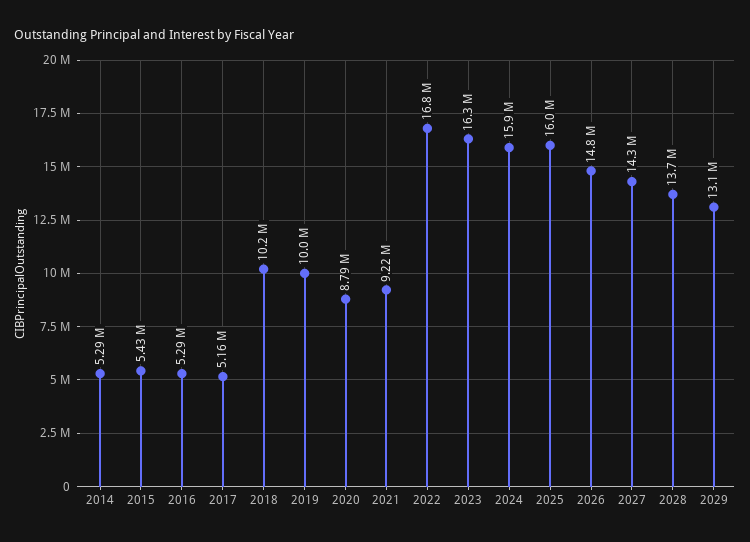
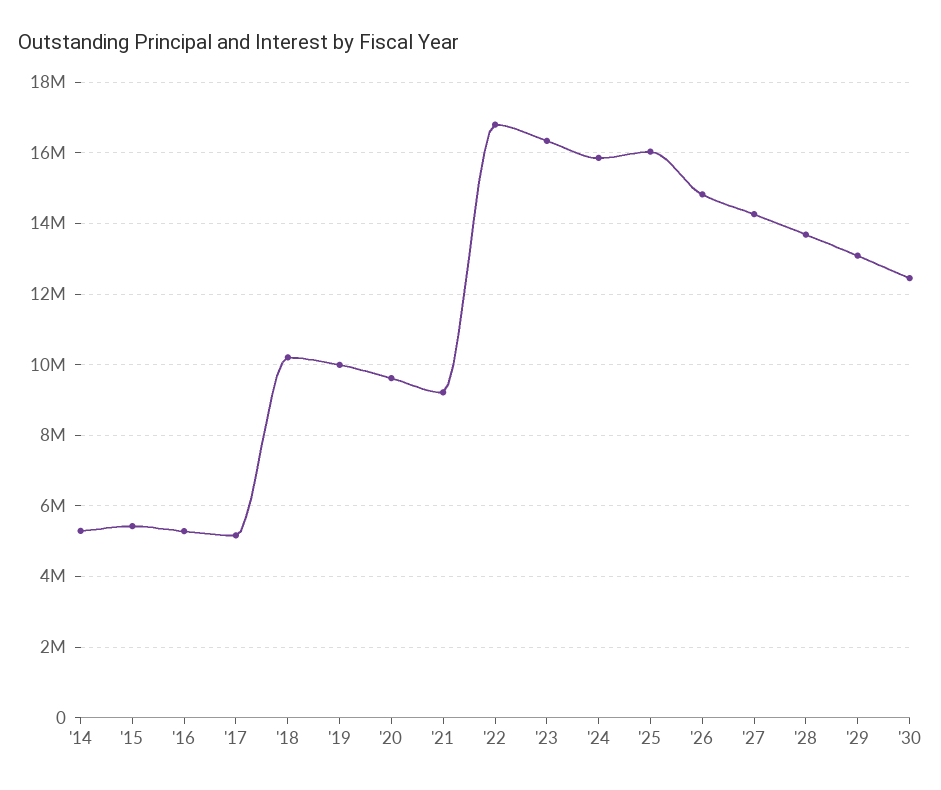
2020: 8790000 -> 9600000
'30: none -> 12400000

